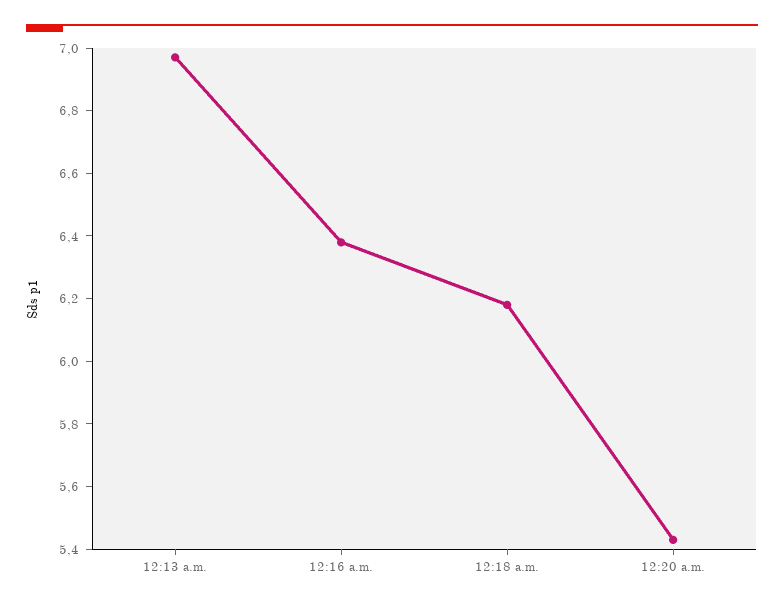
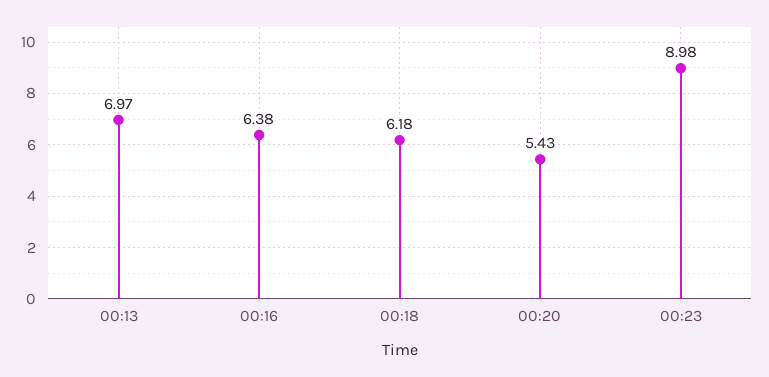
00:23: none -> 8.98

